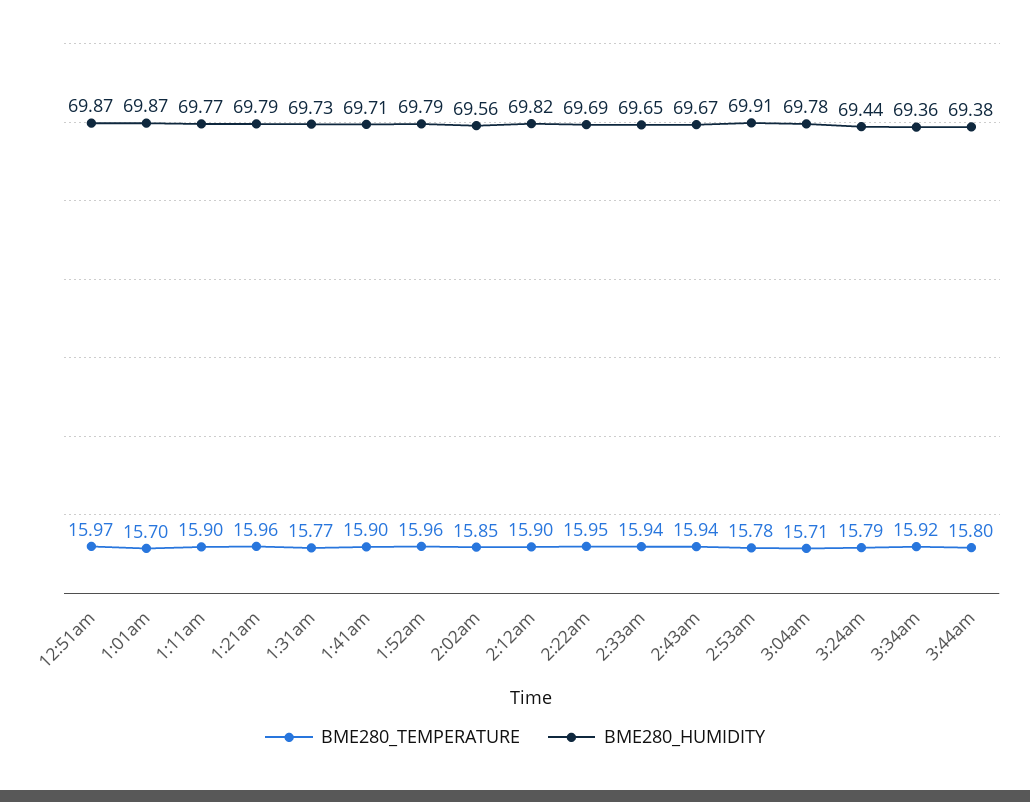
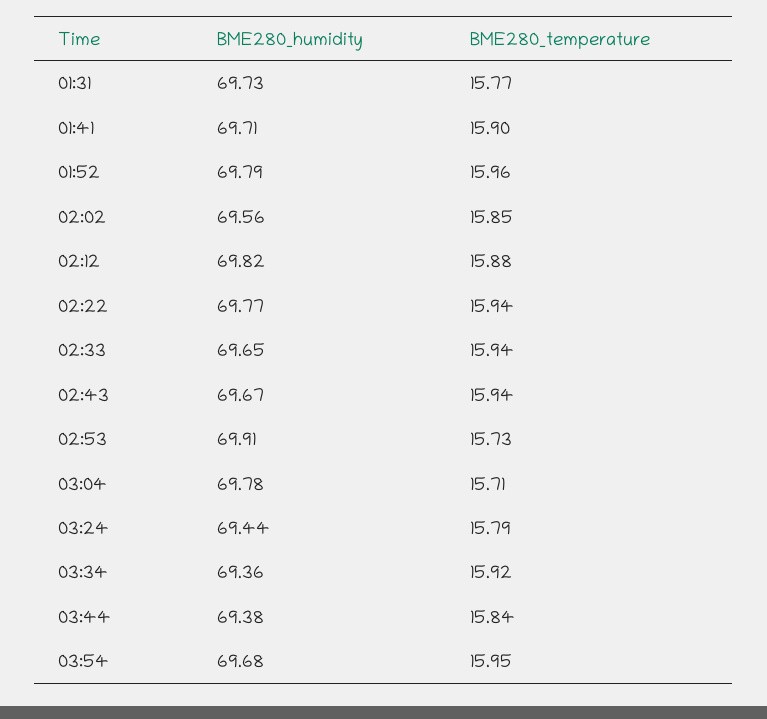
BME280_TEMPERATURE, 12:51am: 15.97 -> none
BME280_HUMIDITY, 12:51am: 69.87 -> none
BME280_TEMPERATURE, 1:01am: 15.7 -> none
BME280_HUMIDITY, 1:01am: 69.87 -> none
BME280_TEMPERATURE, 1:11am: 15.9 -> none
BME280_HUMIDITY, 1:11am: 69.77 -> none
BME280_TEMPERATURE, 1:21am: 15.96 -> none
BME280_HUMIDITY, 1:21am: 69.79 -> none
BME280_TEMPERATURE, 2:12am: 15.9 -> 15.88
BME280_TEMPERATURE, 2:22am: 15.95 -> 15.94
BME280_HUMIDITY, 2:22am: 69.69 -> 69.77
BME280_TEMPERATURE, 2:53am: 15.78 -> 15.73
BME280_TEMPERATURE, 3:44am: 15.8 -> 15.84
BME280_HUMIDITY, 03:54: none -> 69.68
BME280_TEMPERATURE, 03:54: none -> 15.95

